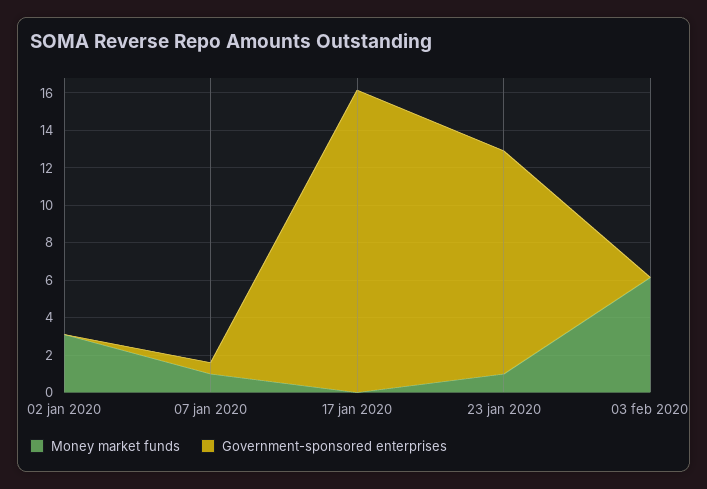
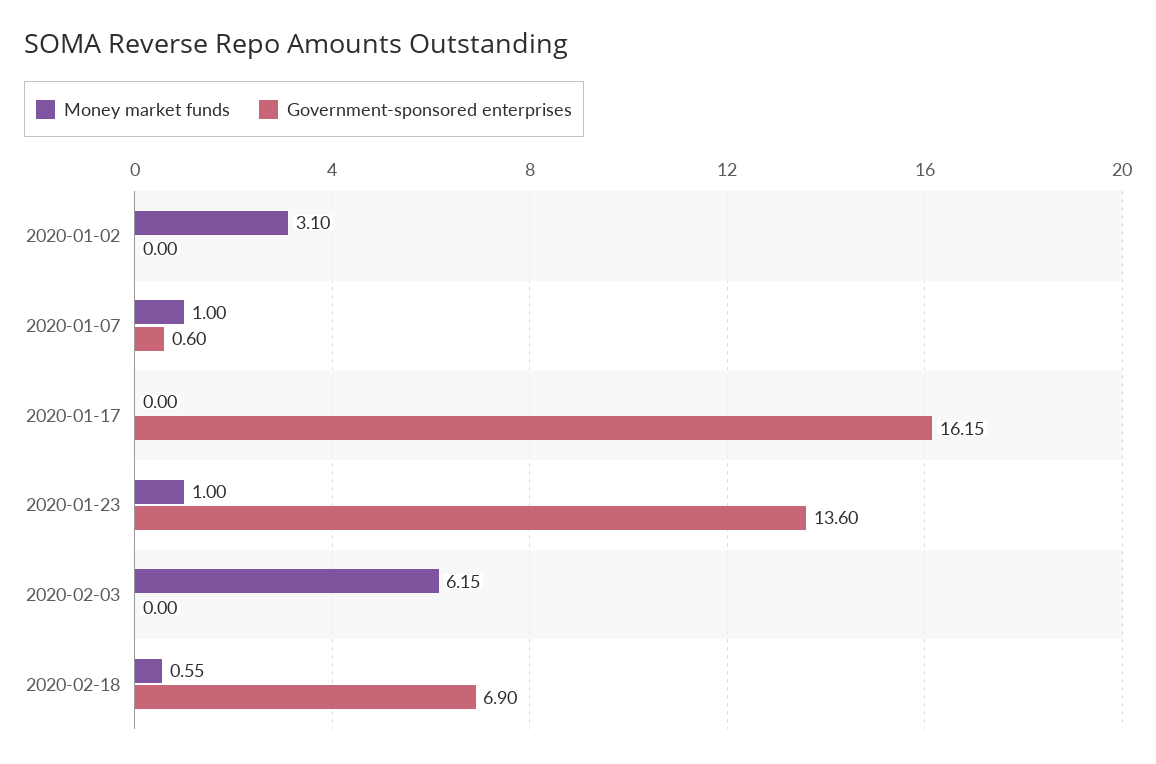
Government-sponsored enterprises, 23 jan 2020: 12 -> 13.6
Money market funds, 2020-02-18: none -> 0.55
Government-sponsored enterprises, 2020-02-18: none -> 6.9

